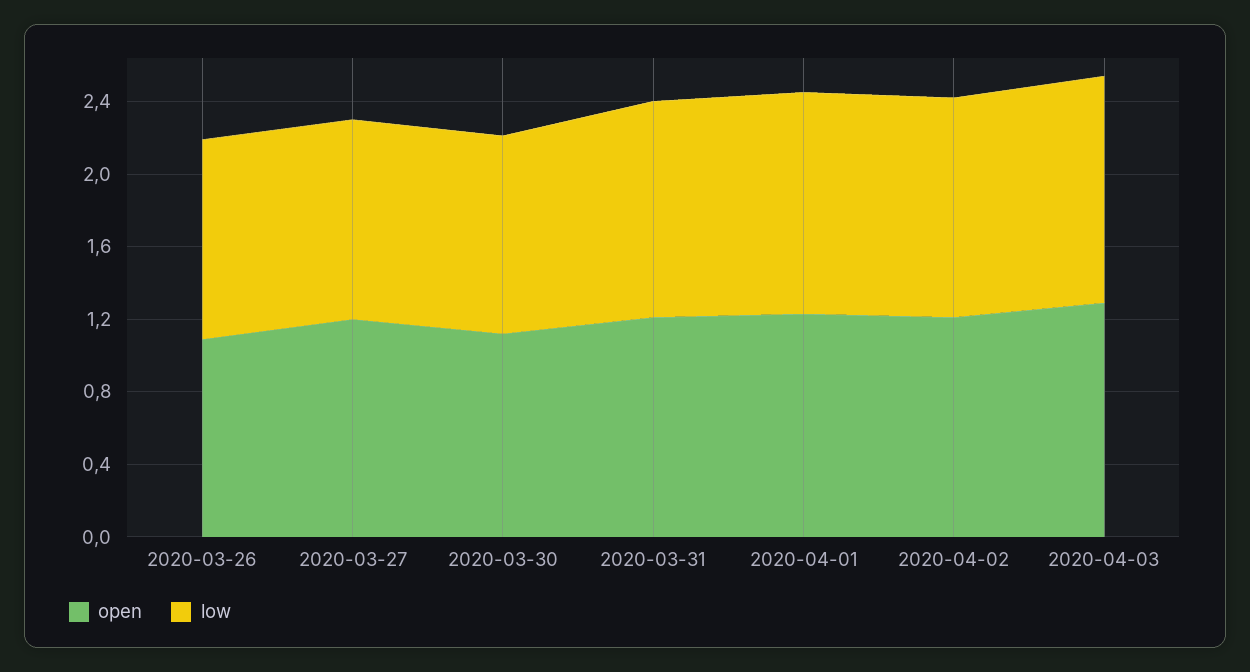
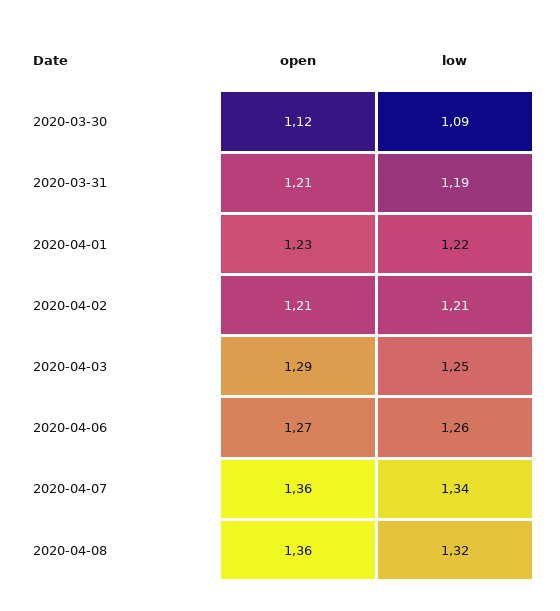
open, 2020-03-26: 1.1 -> none
low, 2020-03-26: 1.1 -> none
open, 2020-03-27: 1.2 -> none
low, 2020-03-27: 1.1 -> none
open, 2020-04-06: none -> 1.27
low, 2020-04-06: none -> 1.26
open, 2020-04-07: none -> 1.36
low, 2020-04-07: none -> 1.34
open, 2020-04-08: none -> 1.36
low, 2020-04-08: none -> 1.32

